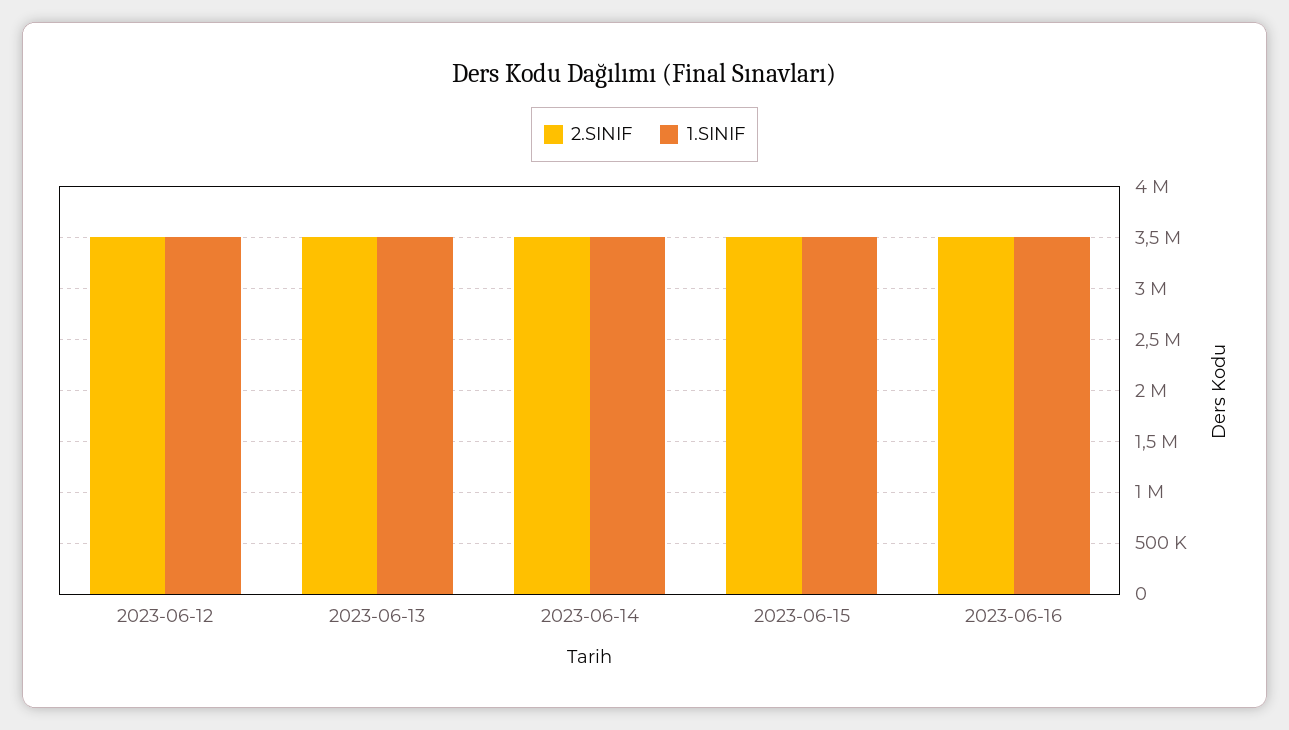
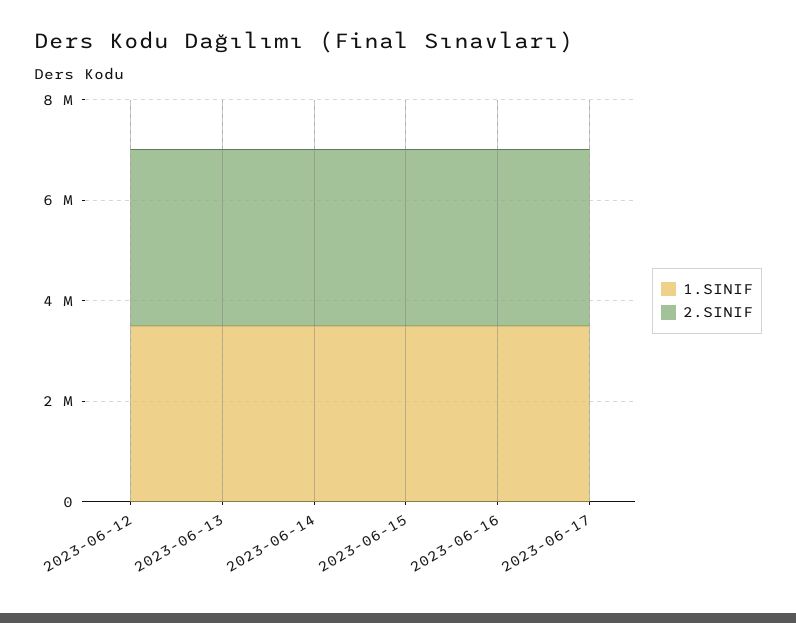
1.SINIF, 2023-06-17: none -> 3500000
2.SINIF, 2023-06-17: none -> 3500000

